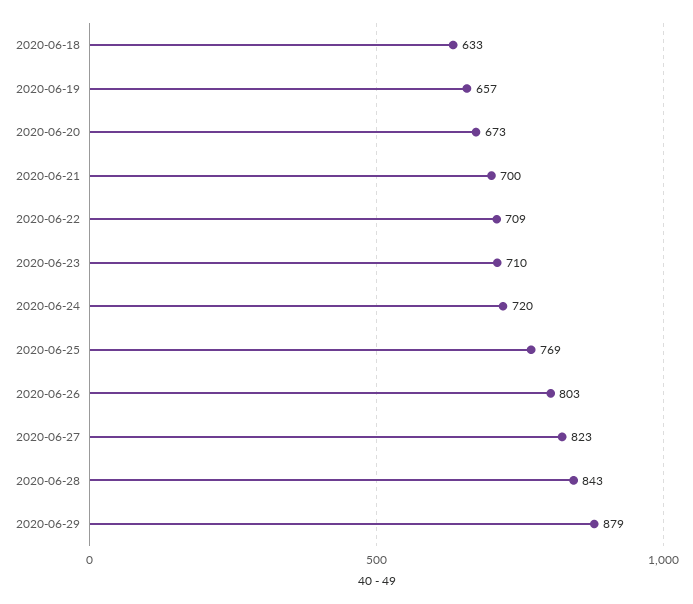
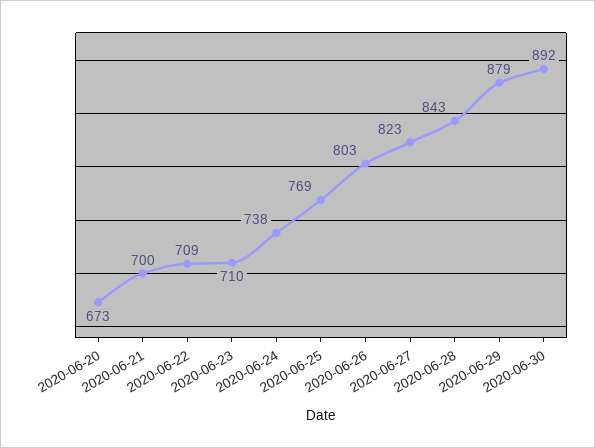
2020-06-18: 633 -> none
2020-06-19: 657 -> none
2020-06-24: 720 -> 738
2020-06-30: none -> 892

